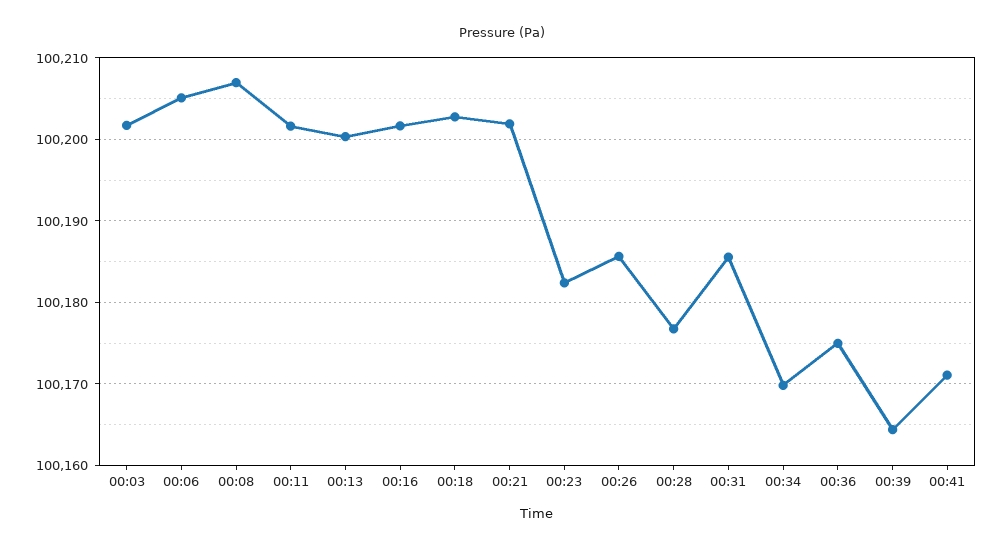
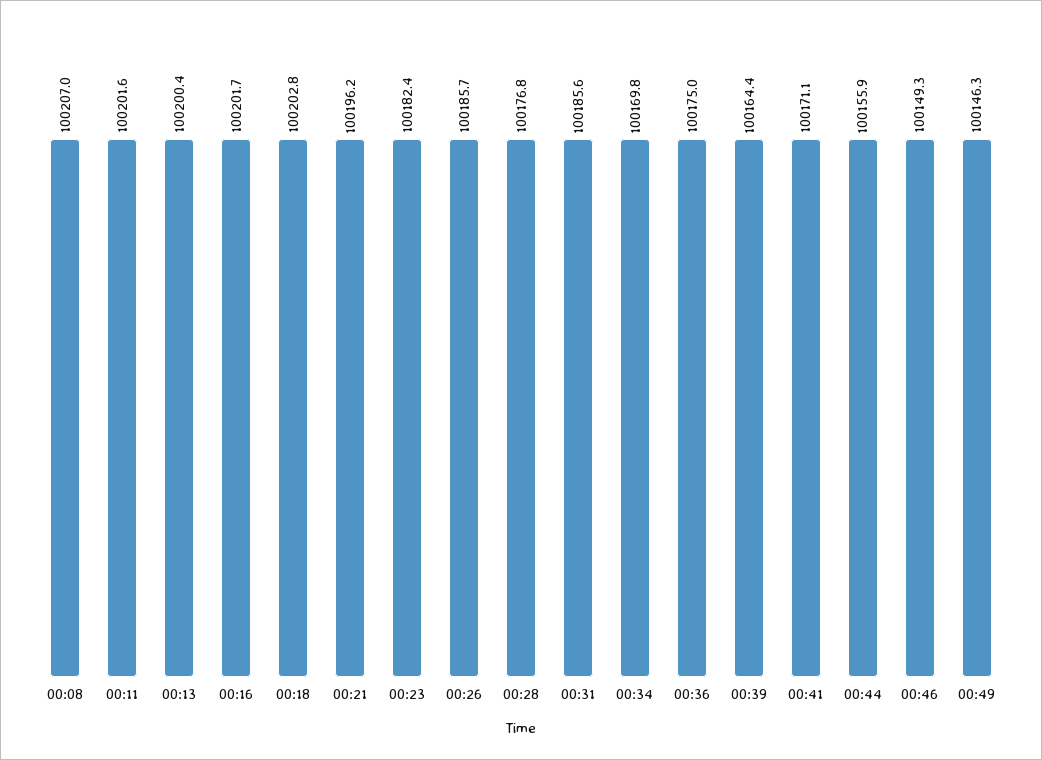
00:03: 100202 -> none
00:06: 100205 -> none
00:21: 100202 -> 100196.2
00:44: none -> 100155.9
00:46: none -> 100149.3
00:49: none -> 100146.3

